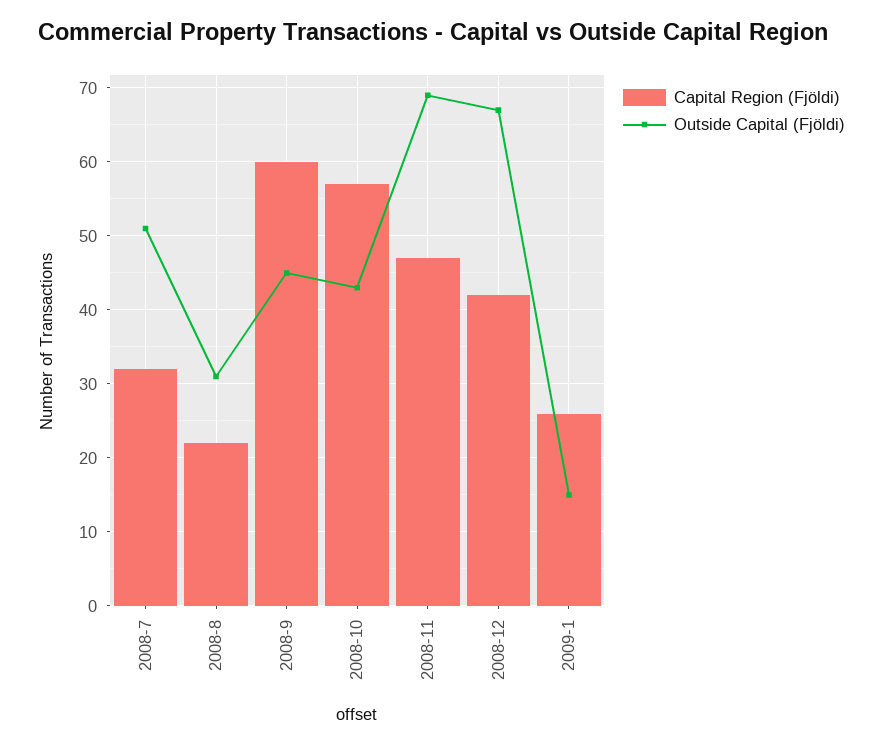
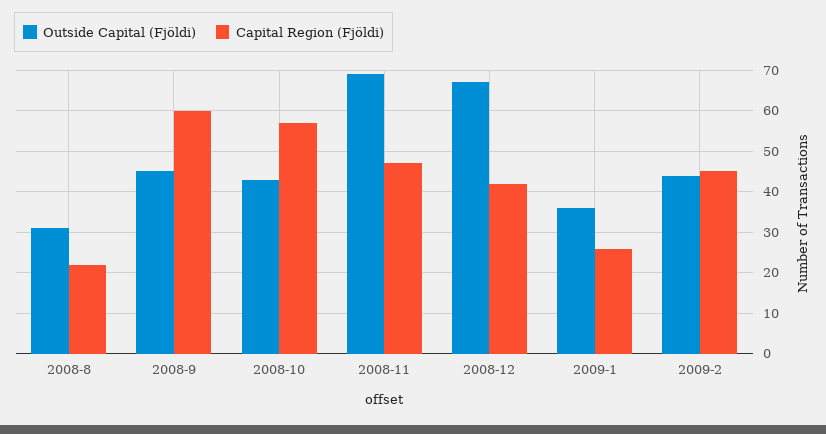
Capital Region (Fjöldi), 2008-7: 32 -> none
Outside Capital (Fjöldi), 2008-7: 51 -> none
Outside Capital (Fjöldi), 2009-1: 15 -> 35
Outside Capital (Fjöldi), 2009-2: none -> 45
Capital Region (Fjöldi), 2009-2: none -> 45

